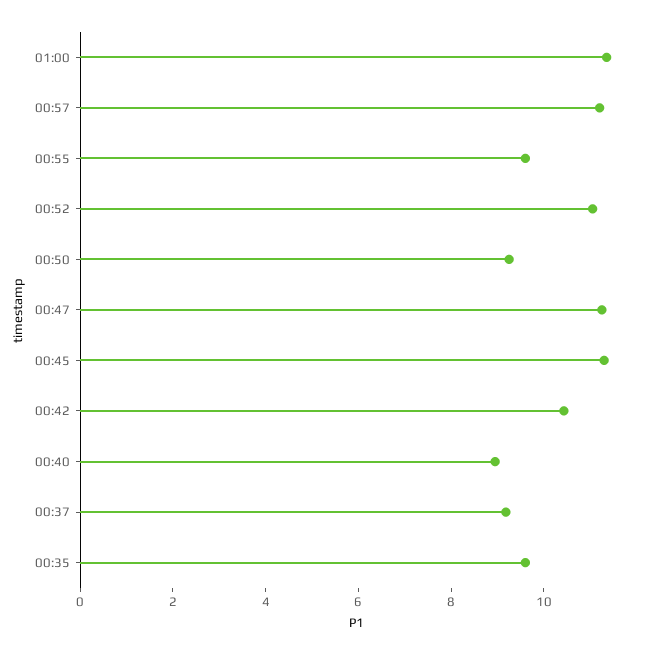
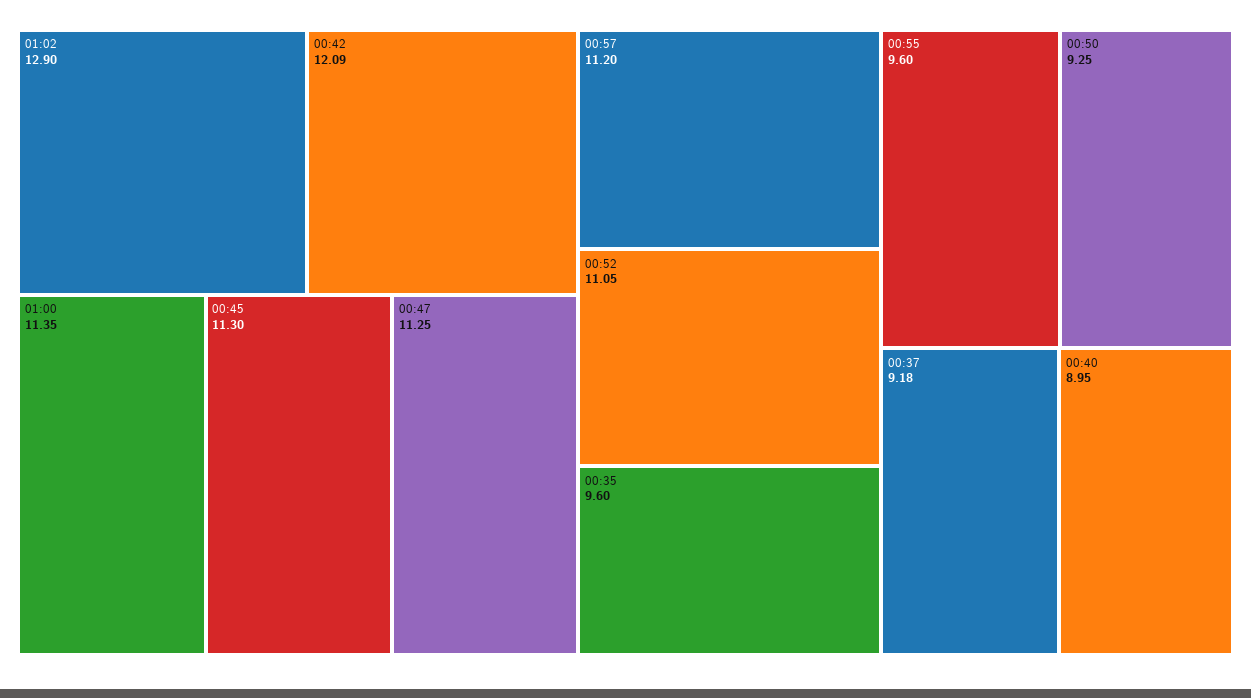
00:42: 10.5 -> 12.09
01:02: none -> 12.9

